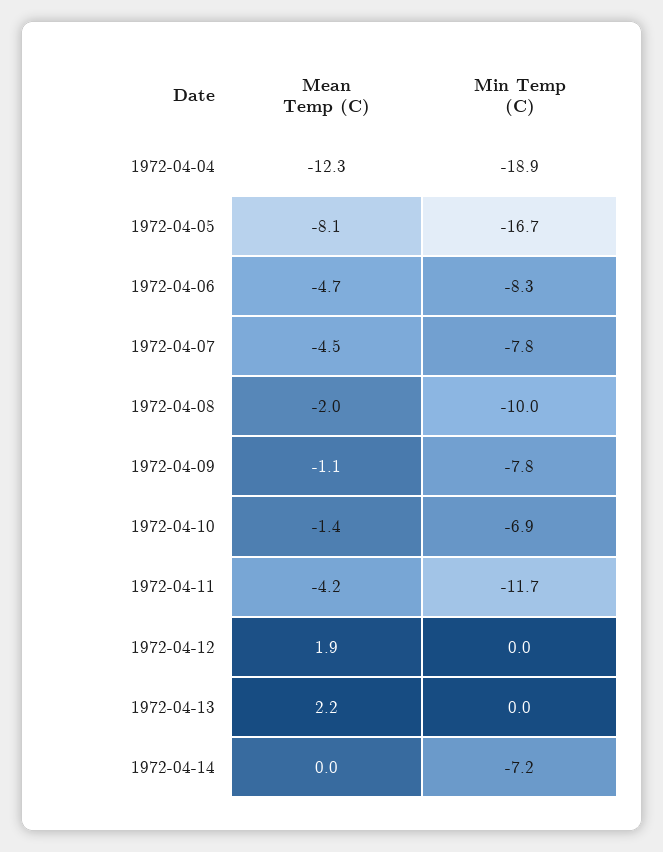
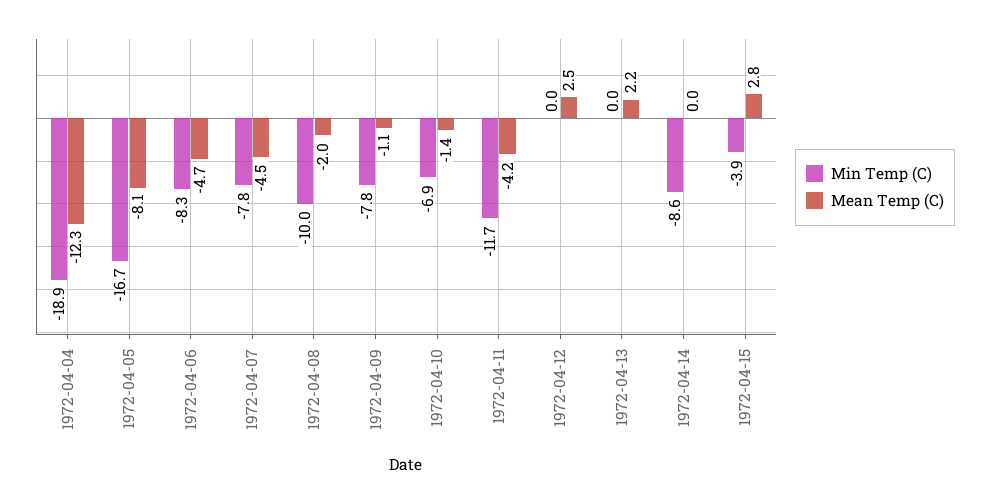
Mean Temp (C), 1972-04-12: 1.9 -> 2.5
Min Temp (C), 1972-04-14: -7.2 -> -8.6
Min Temp (C), 1972-04-15: none -> -3.9
Mean Temp (C), 1972-04-15: none -> 2.8

